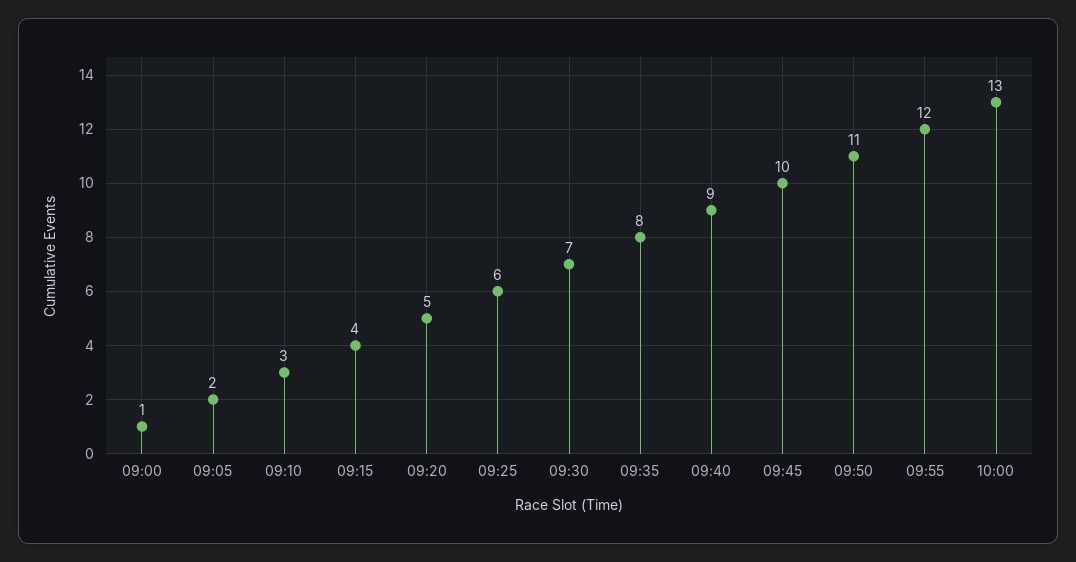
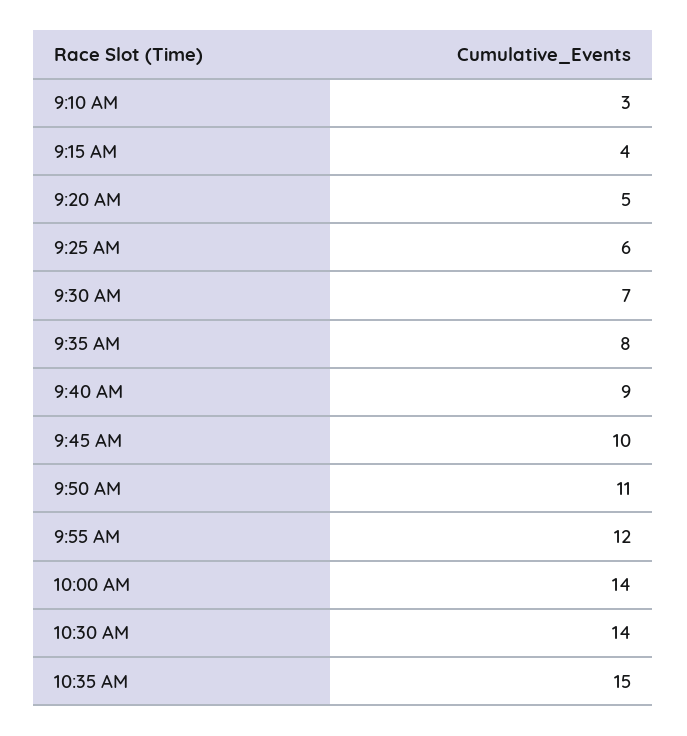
09:00: 1 -> none
09:05: 2 -> none
10:00: 13 -> 14
10:30 AM: none -> 14
10:35 AM: none -> 15

